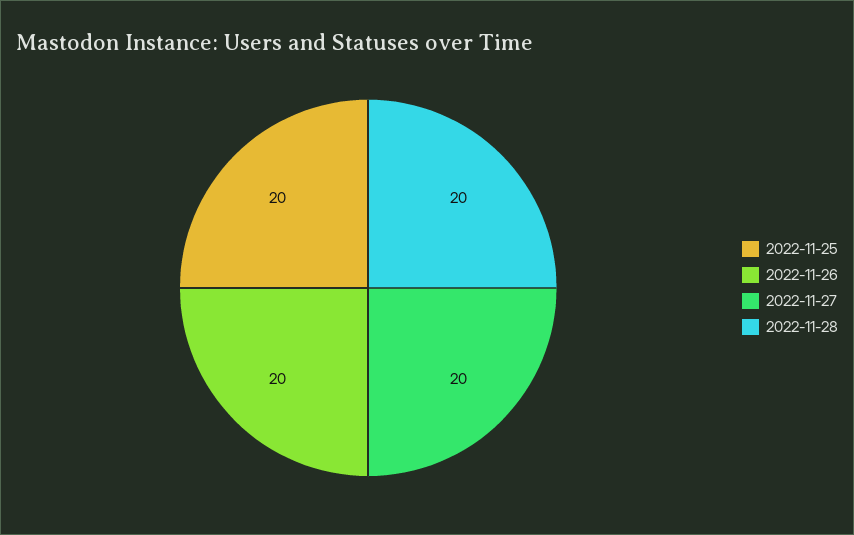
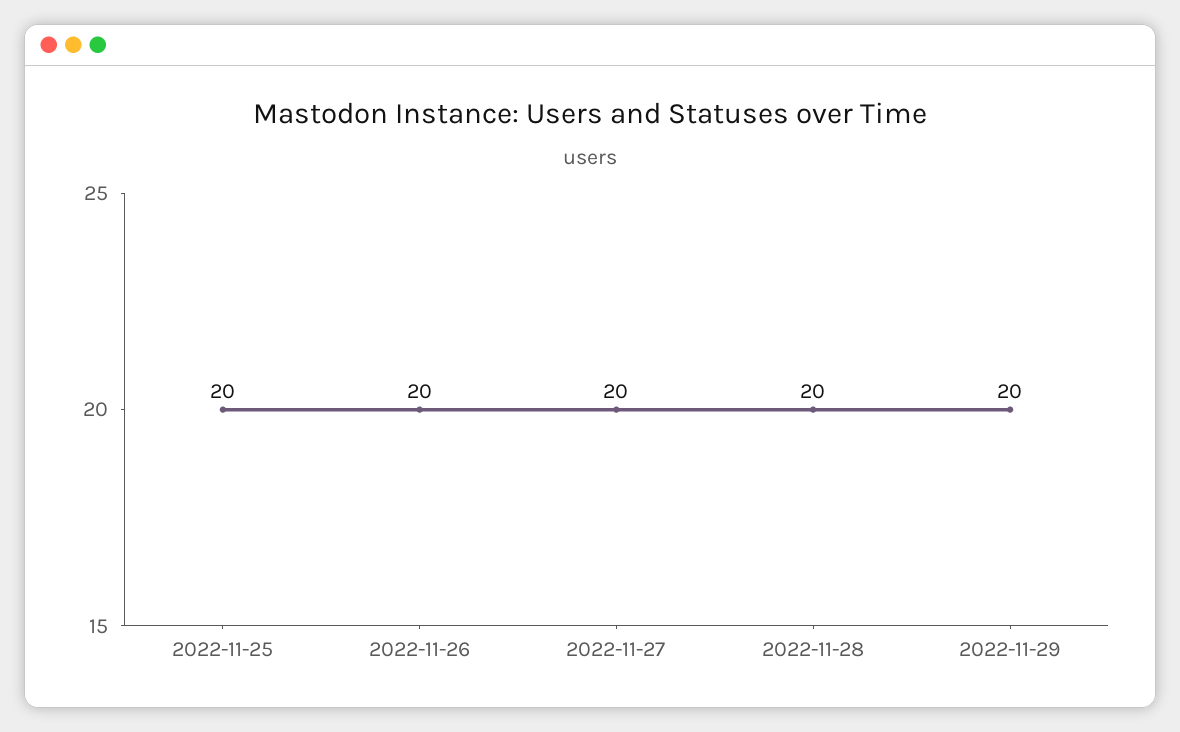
2022-11-29: none -> 20

